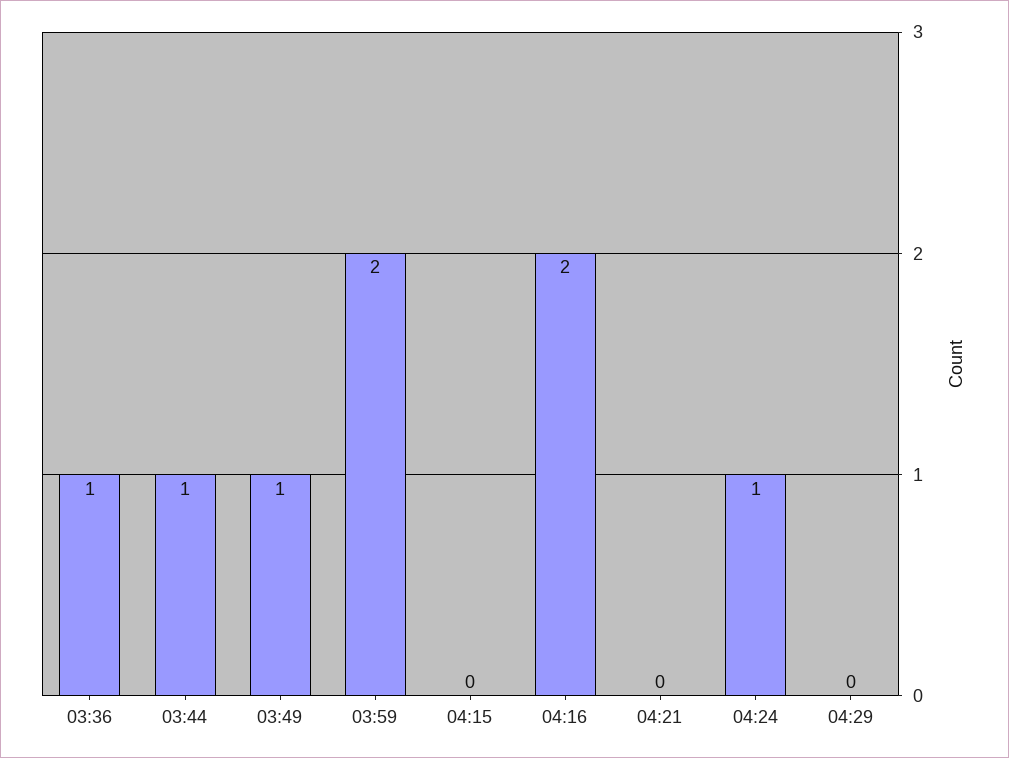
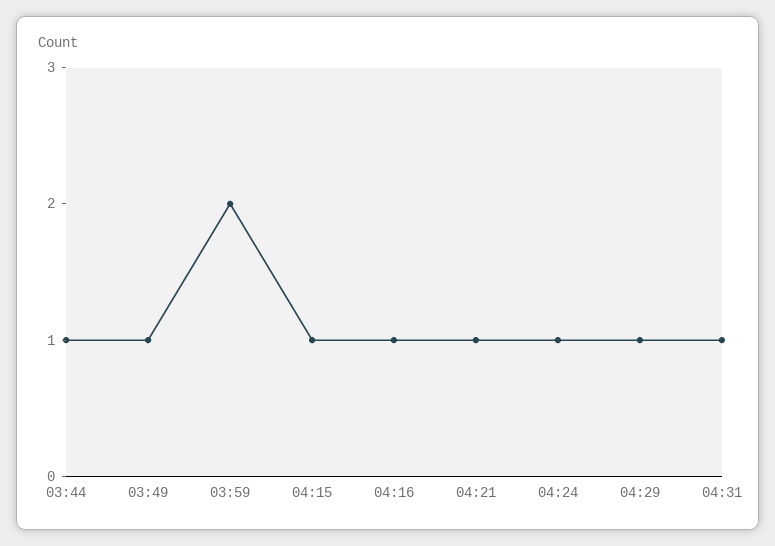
03:36: 1 -> none
04:15: 0 -> 1
04:16: 2 -> 1
04:21: 0 -> 1
04:29: 0 -> 1
04:31: none -> 1

